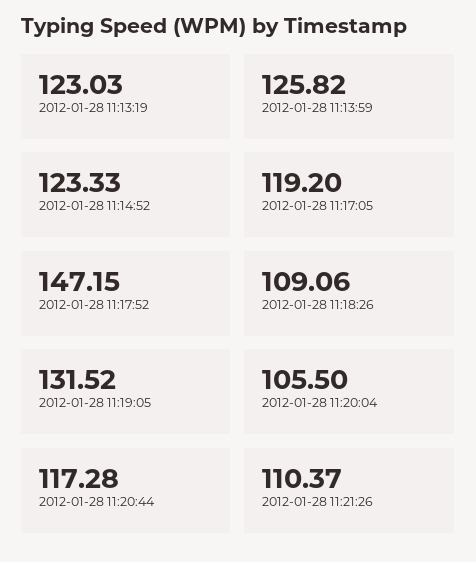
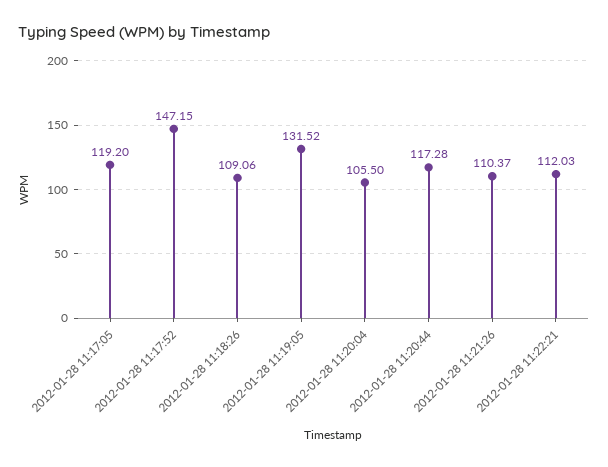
2012-01-28 11:13:19: 123.03 -> none
2012-01-28 11:13:59: 125.82 -> none
2012-01-28 11:14:52: 123.33 -> none
2012-01-28 11:22:21: none -> 112.03

